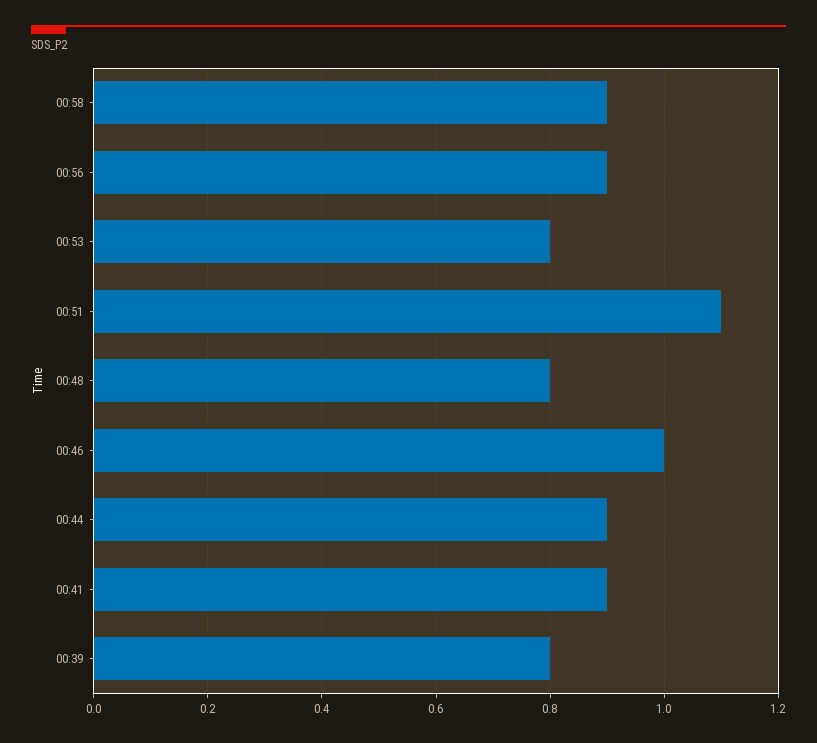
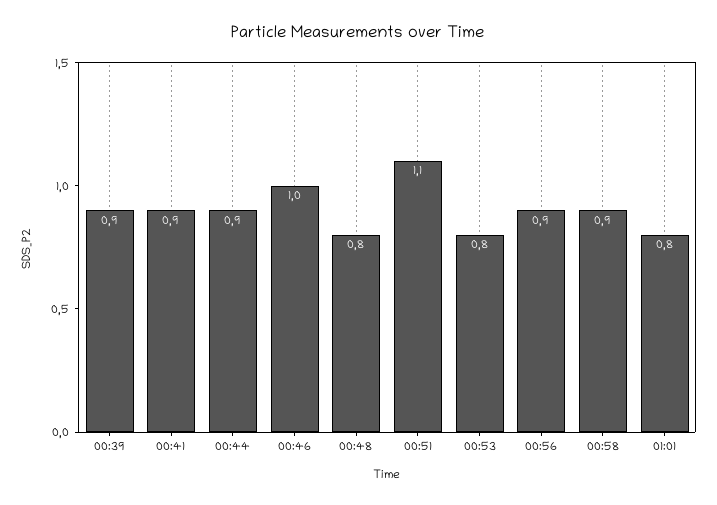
00:39: 0.8 -> 0.9
01:01: none -> 0.8

